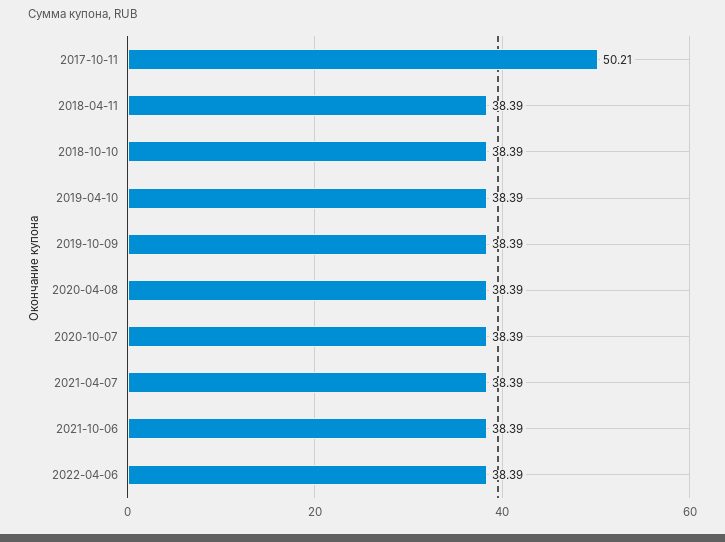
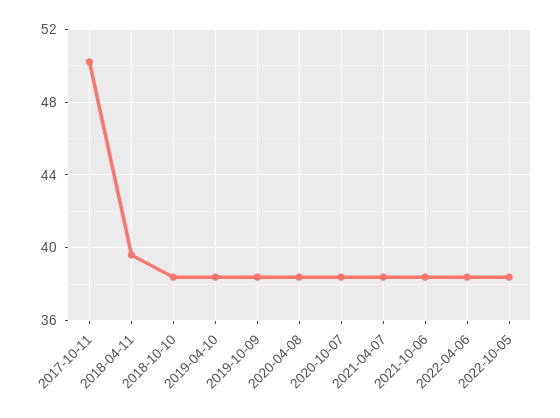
2018-04-11: 38.39 -> 39.5
2022-10-05: none -> 38.5

